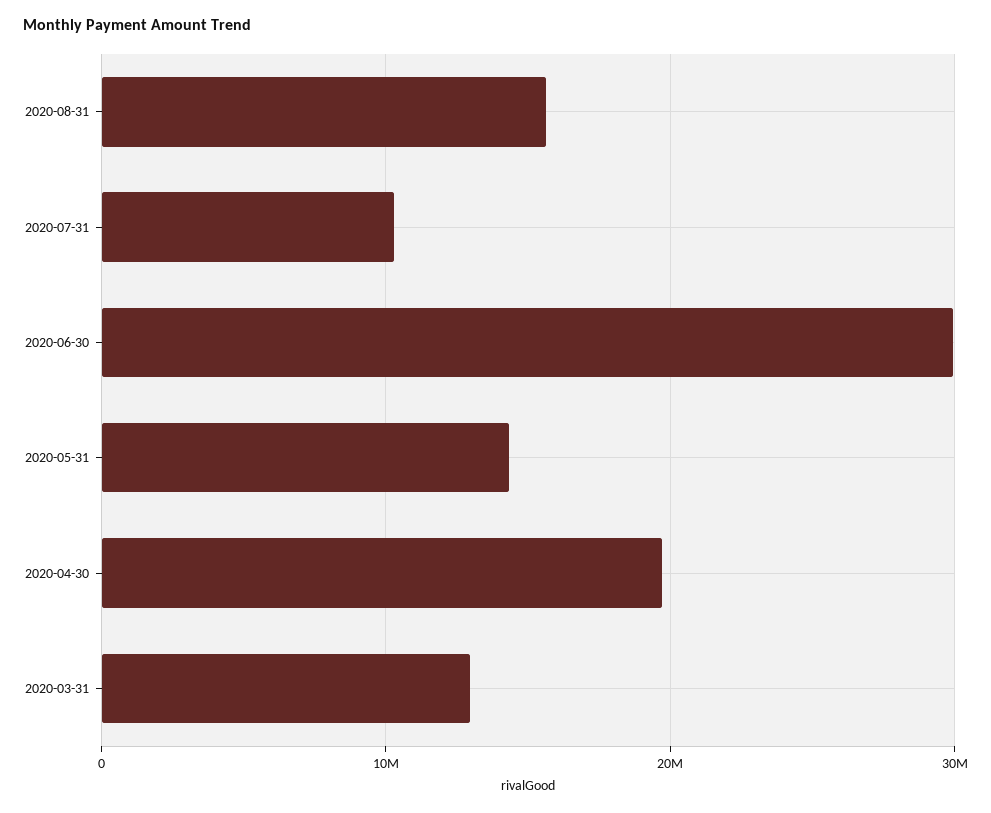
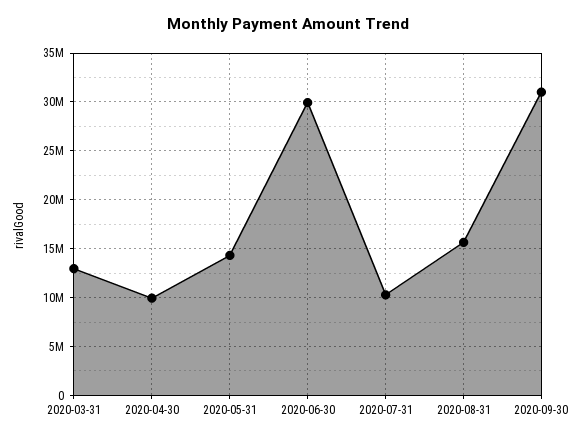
2020-04-30: 20000000 -> 10000000
2020-09-30: none -> 31000000

